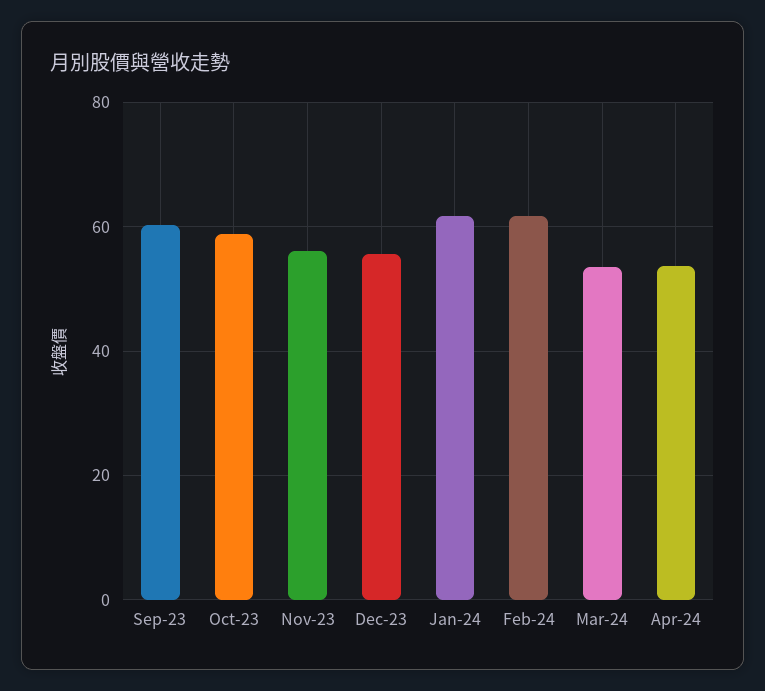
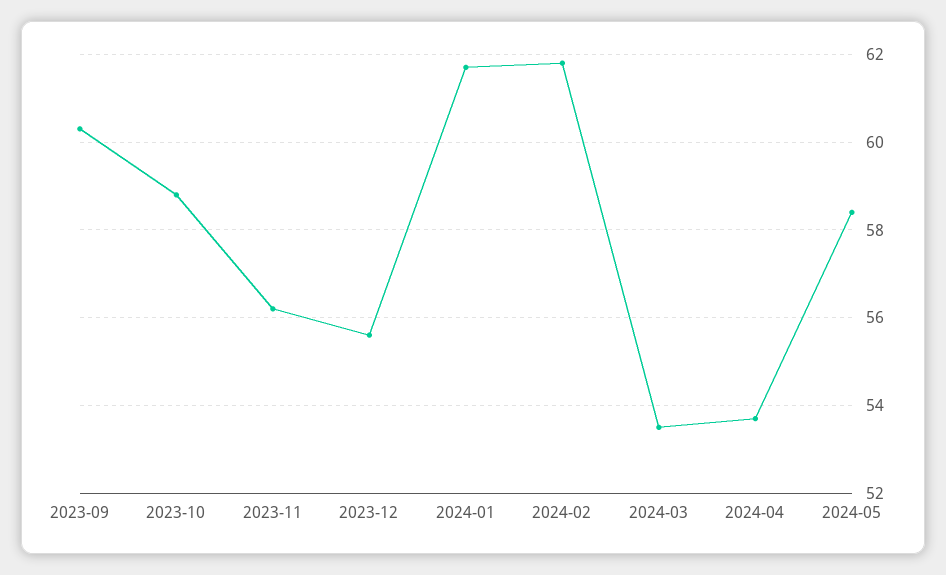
2024-05: none -> 58.5

